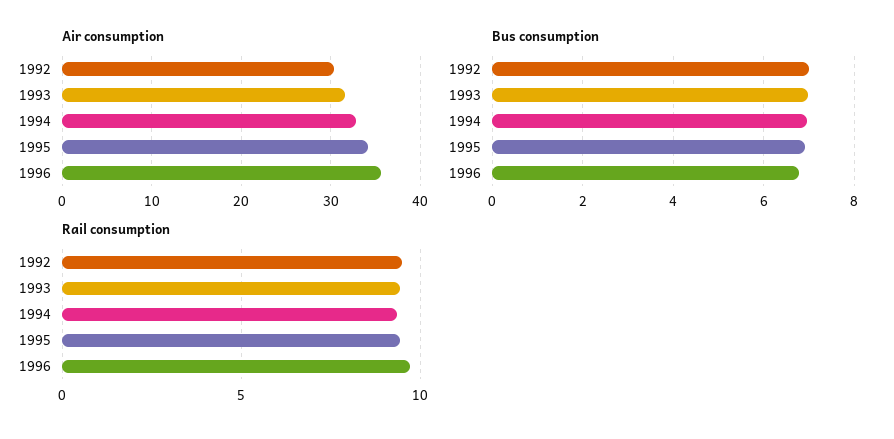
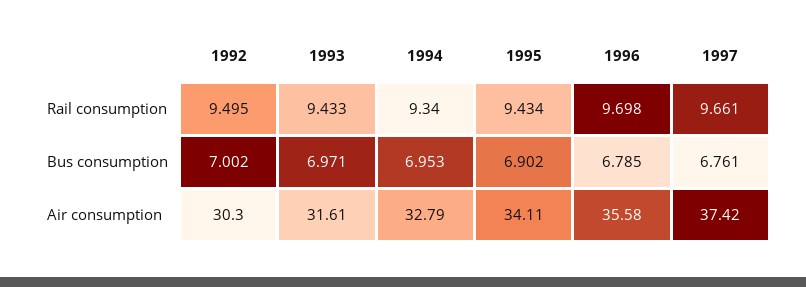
Rail consumption, 1997: none -> 9.661
Bus consumption, 1997: none -> 6.761
Air consumption, 1997: none -> 37.42

